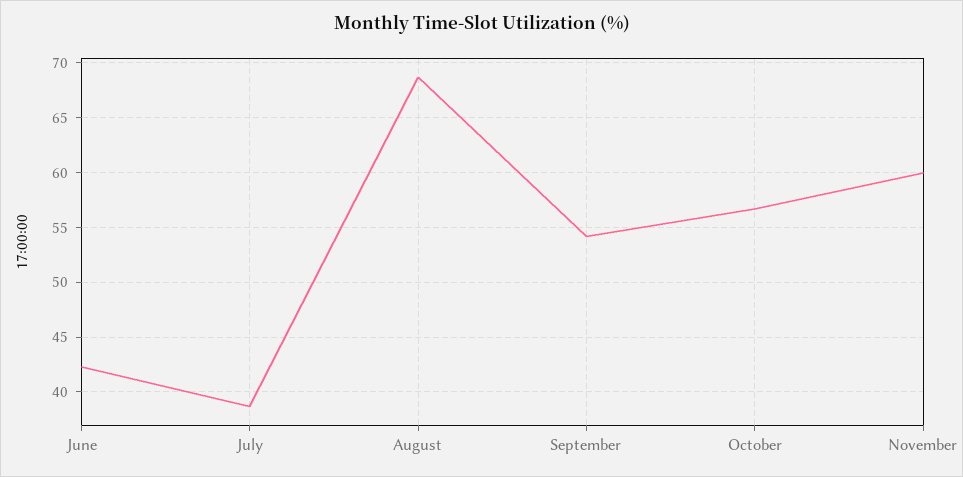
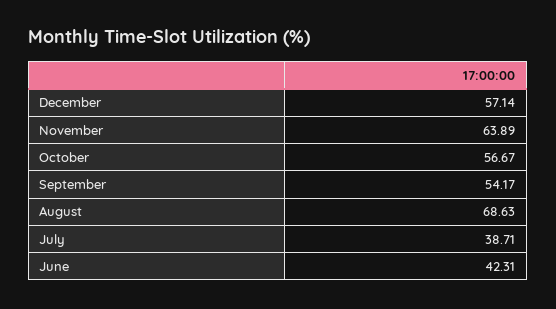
November: 60 -> 63.89
December: none -> 57.14

